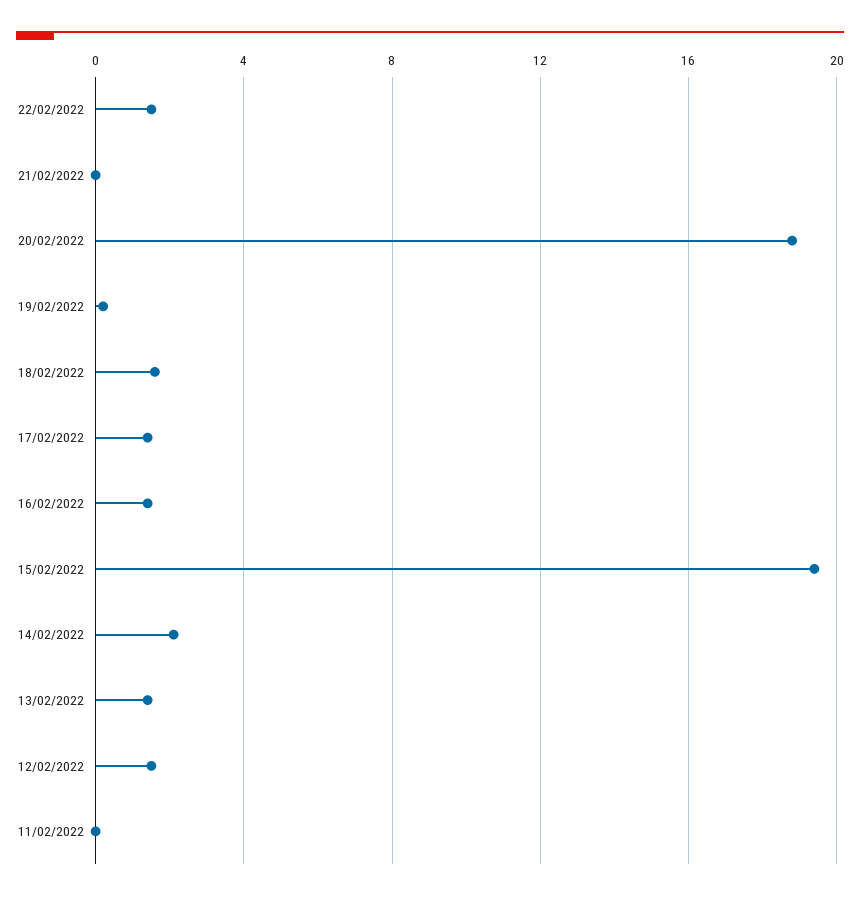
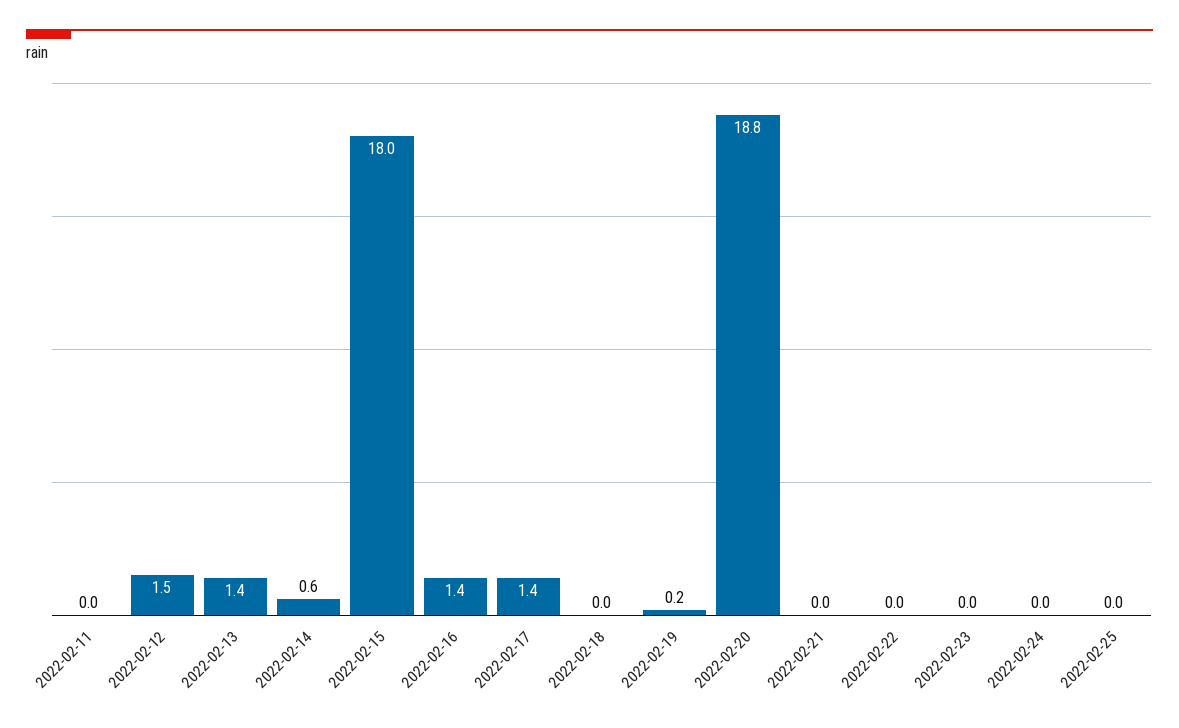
22/02/2022: 1.5 -> 0
18/02/2022: 1.5 -> 0
15/02/2022: 19.5 -> 18
14/02/2022: 2 -> 0.6
2022-02-23: none -> 0
2022-02-24: none -> 0
2022-02-25: none -> 0

